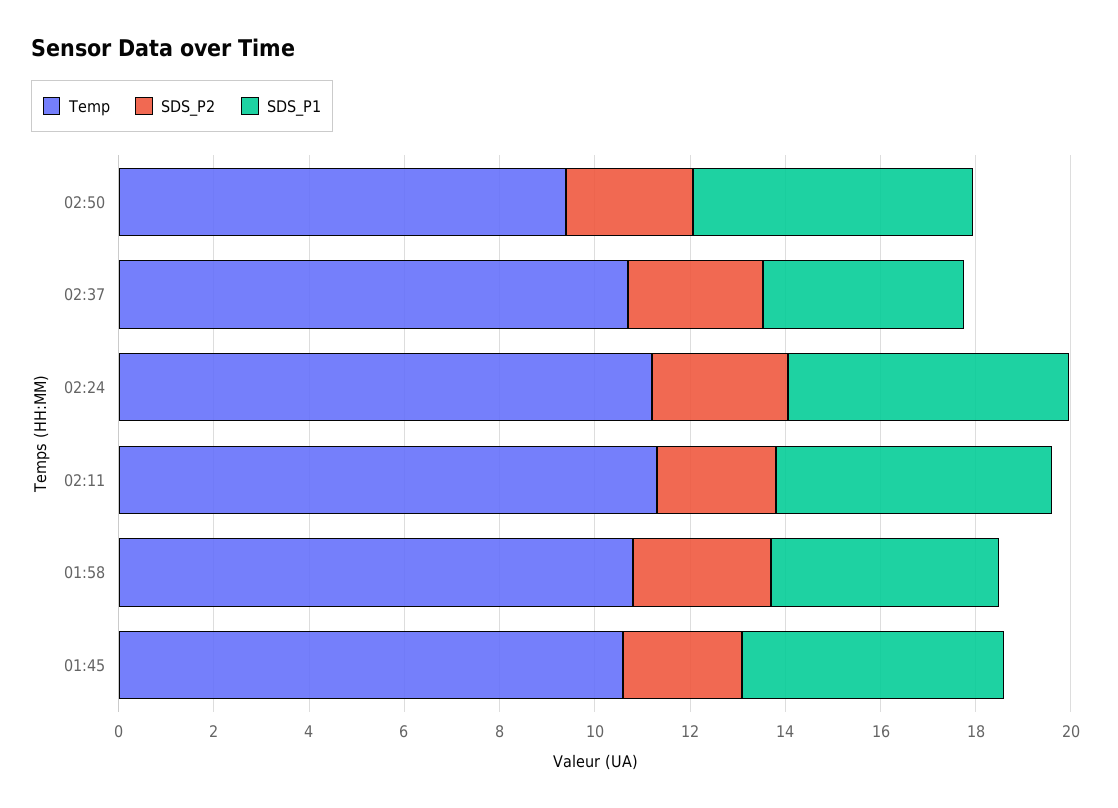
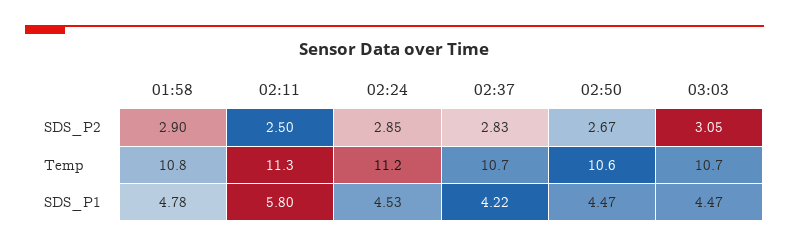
Temp, 02:50: 9.5 -> 10.6
SDS_P1, 02:50: 6 -> 4.47
SDS_P1, 02:24: 6 -> 4.53
Temp, 01:45: 10.5 -> none
SDS_P2, 01:45: 2.5 -> none
SDS_P1, 01:45: 5.5 -> none
SDS_P2, 03:03: none -> 3.05
Temp, 03:03: none -> 10.7
SDS_P1, 03:03: none -> 4.47

